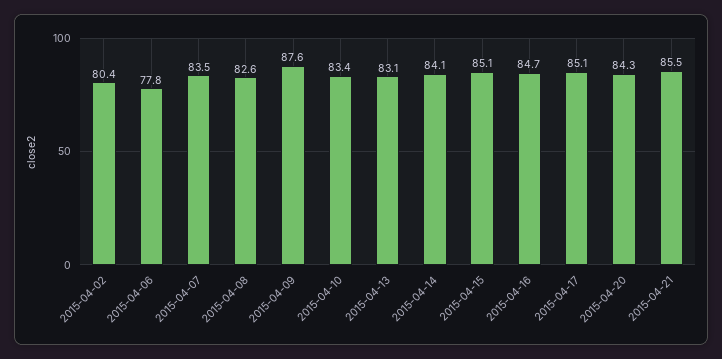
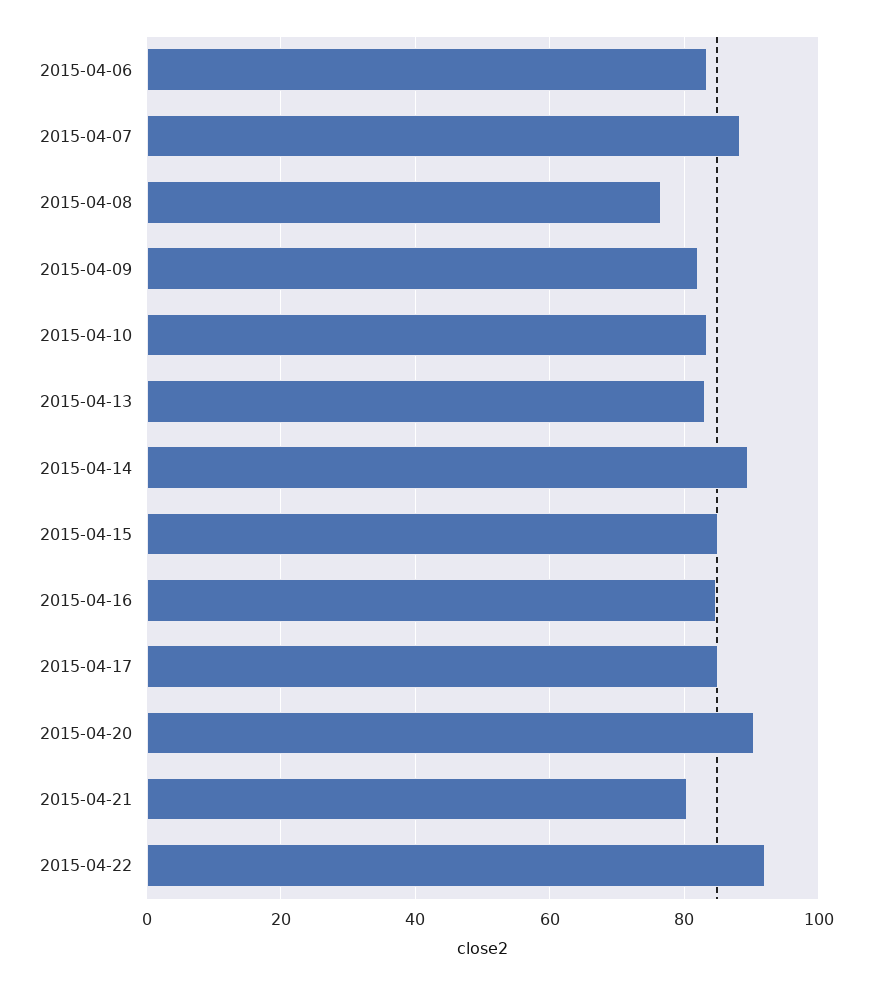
2015-04-02: 80.4 -> none
2015-04-06: 77.8 -> 84
2015-04-07: 83.5 -> 88
2015-04-08: 82.6 -> 76
2015-04-09: 87.6 -> 82
2015-04-14: 84.1 -> 90
2015-04-20: 84.3 -> 90
2015-04-21: 85.5 -> 80
2015-04-22: none -> 92

